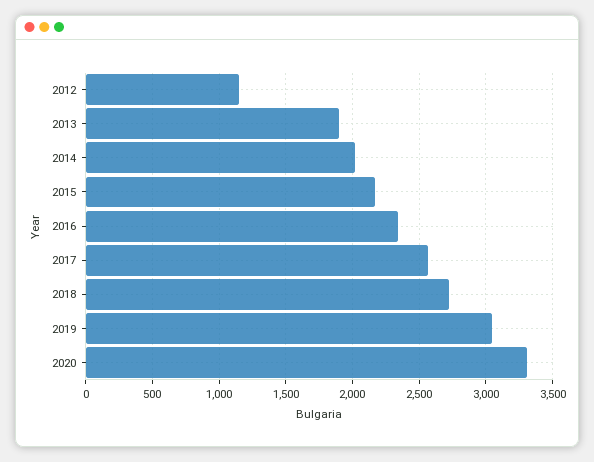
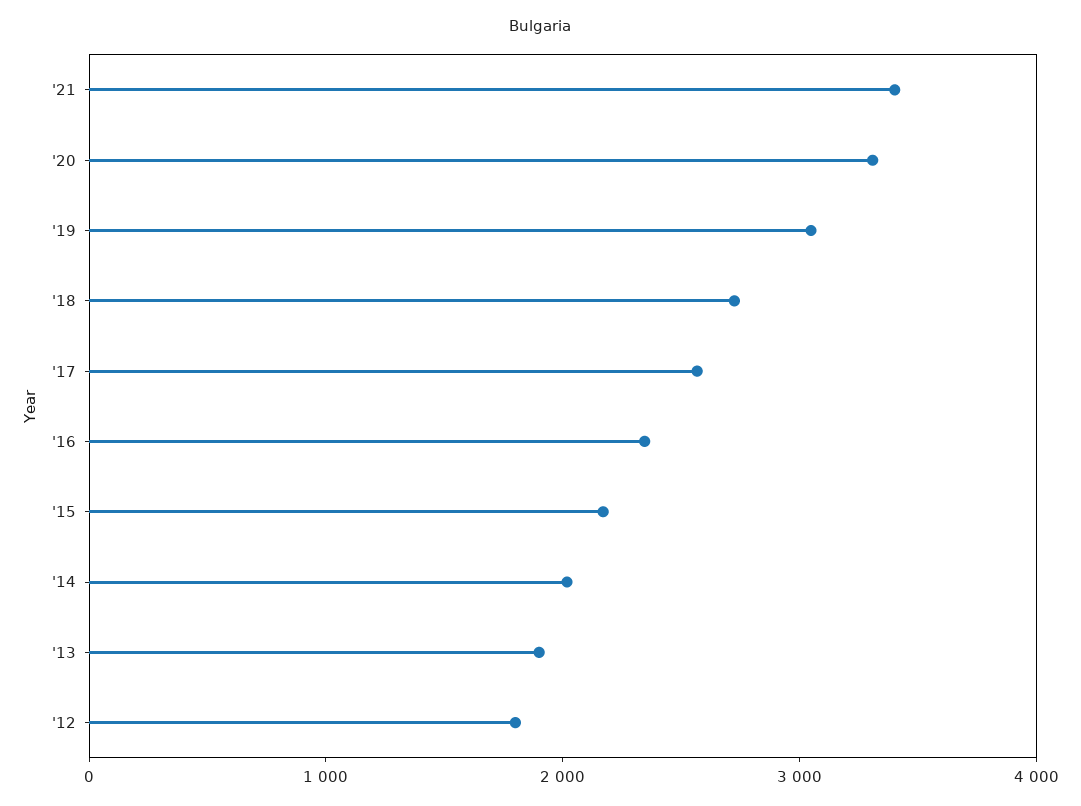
2012: 1150 -> 1800
'21: none -> 3400

